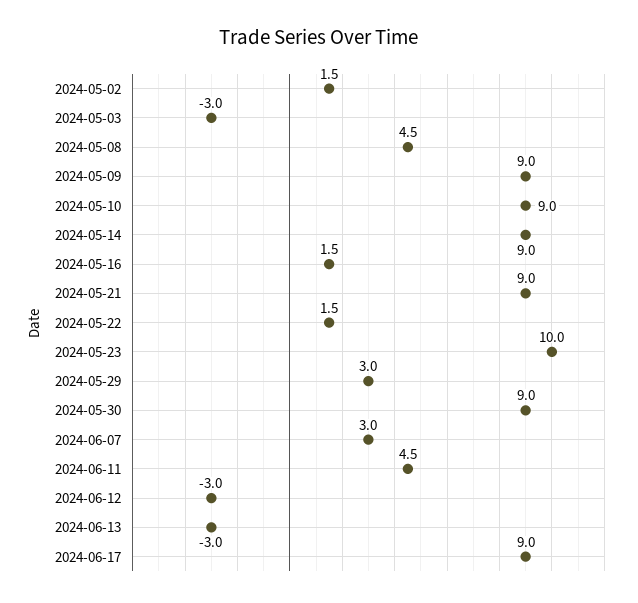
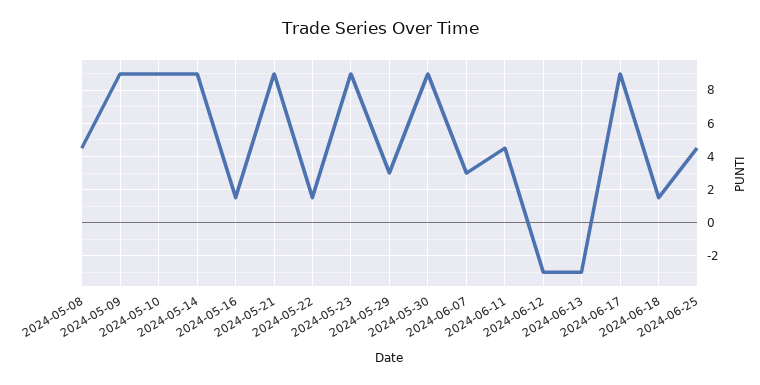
2024-05-02: 1.5 -> none
2024-05-03: -3 -> none
2024-05-23: 10 -> 9
2024-06-18: none -> 1.5
2024-06-25: none -> 4.5

